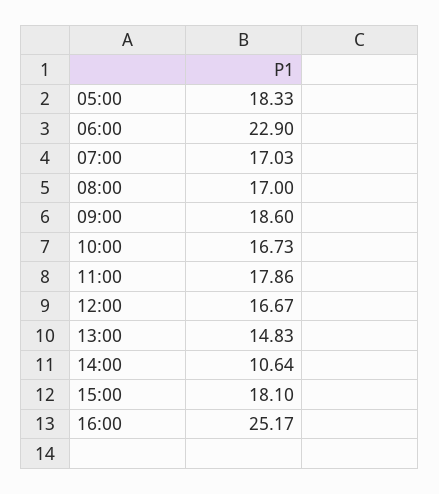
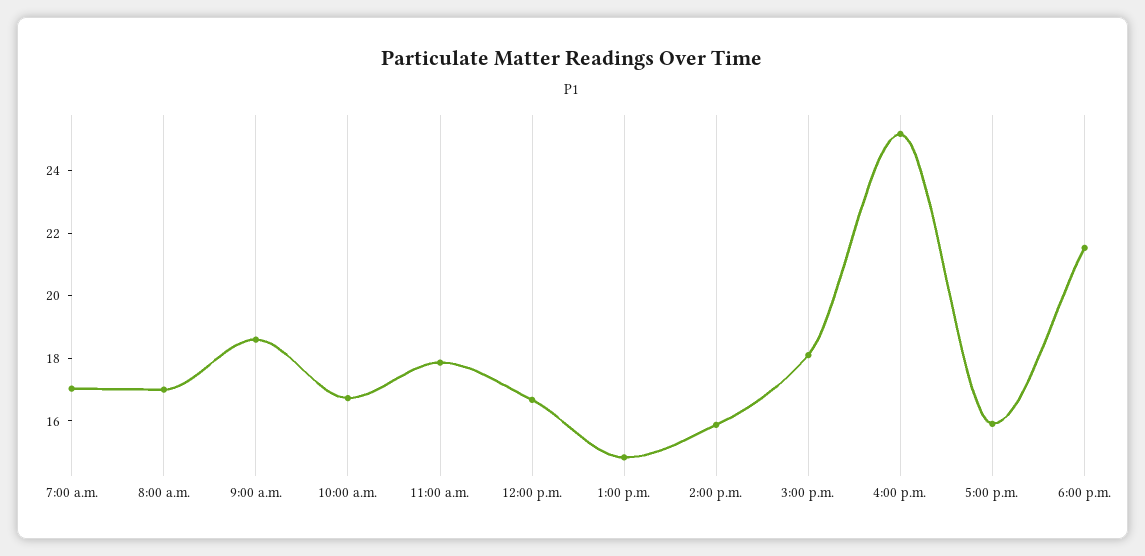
05:00: 18.33 -> none
06:00: 22.9 -> none
14:00: 10.64 -> 16
5:00 p.m.: none -> 16
6:00 p.m.: none -> 21.5

